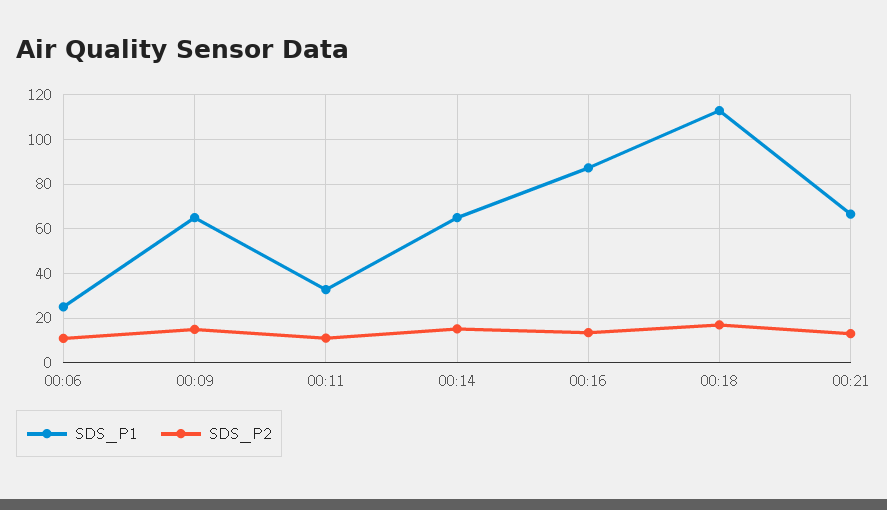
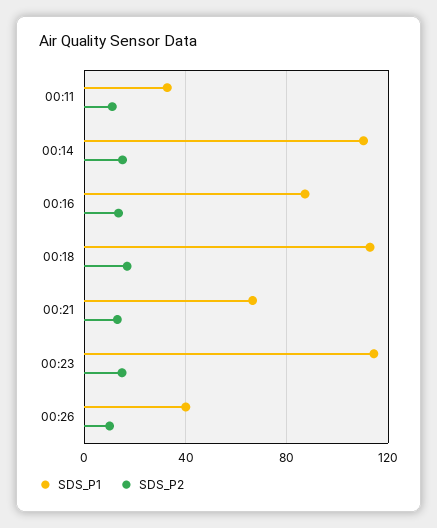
SDS_P1, 00:06: 25 -> none
SDS_P2, 00:06: 10 -> none
SDS_P1, 00:09: 65 -> none
SDS_P2, 00:09: 15 -> none
SDS_P1, 00:14: 65 -> 110
SDS_P1, 00:23: none -> 115
SDS_P2, 00:23: none -> 15
SDS_P1, 00:26: none -> 40
SDS_P2, 00:26: none -> 10

